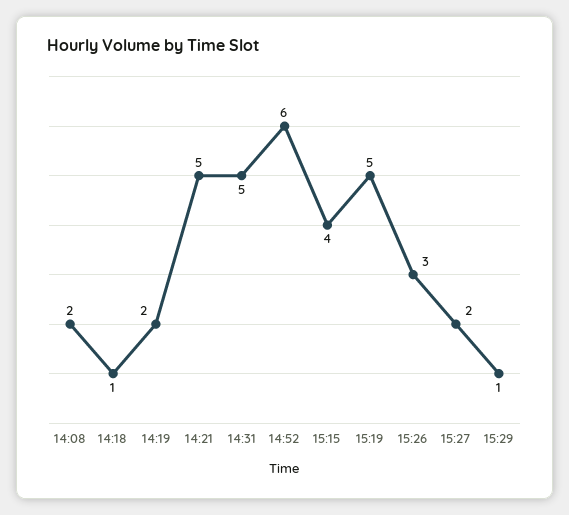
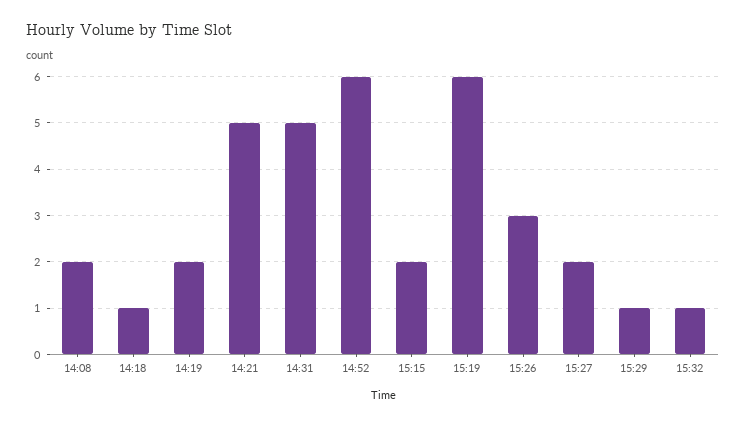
15:15: 4 -> 2
15:19: 5 -> 6
15:32: none -> 1

